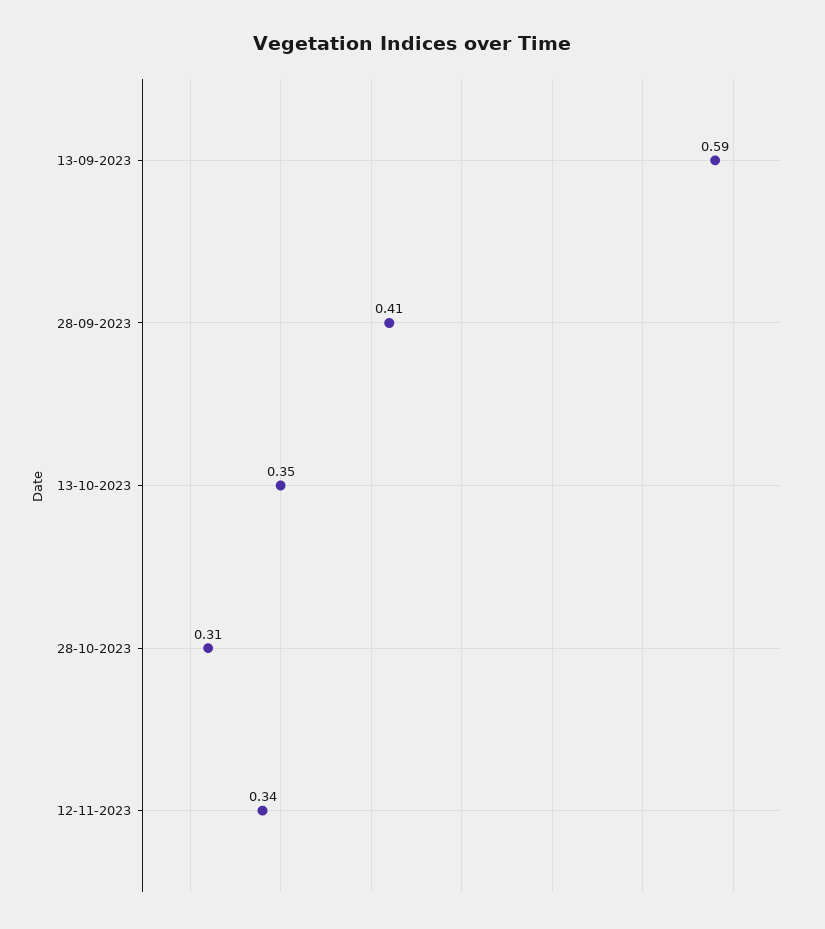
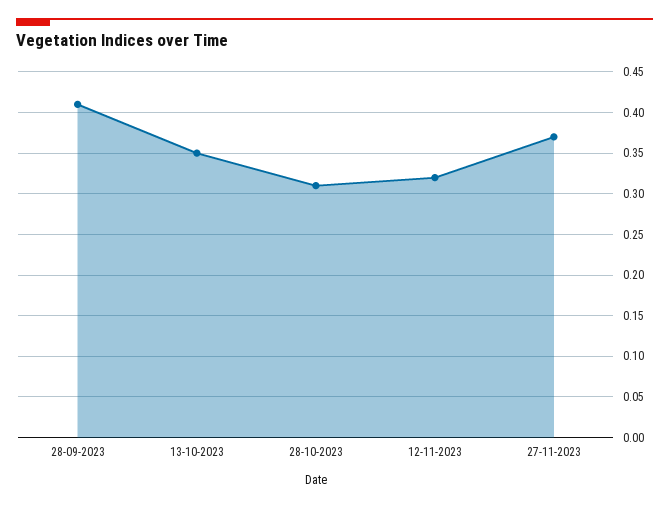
13-09-2023: 0.59 -> none
12-11-2023: 0.34 -> 0.32
27-11-2023: none -> 0.37

